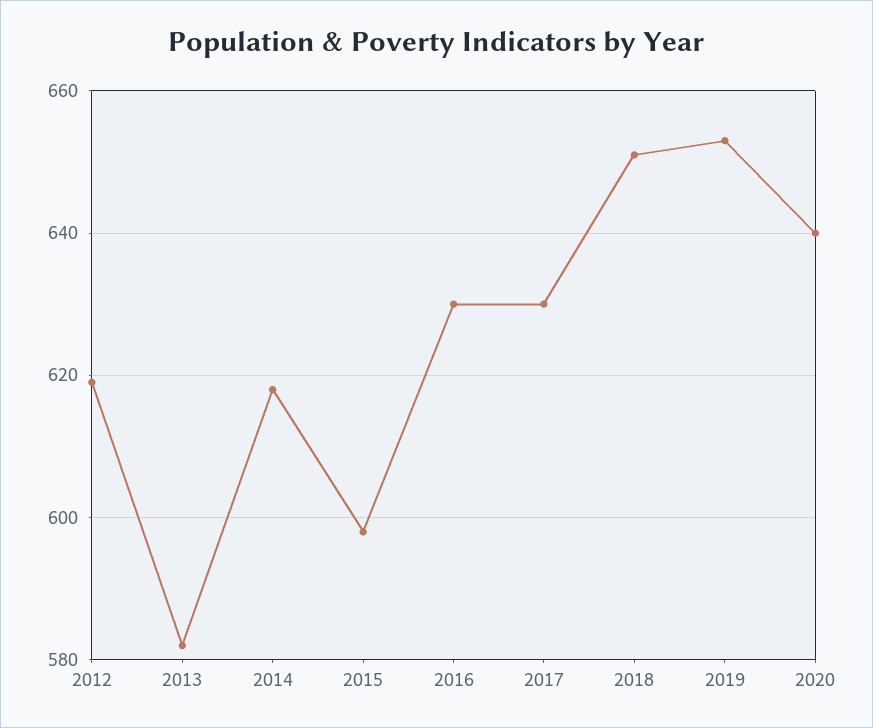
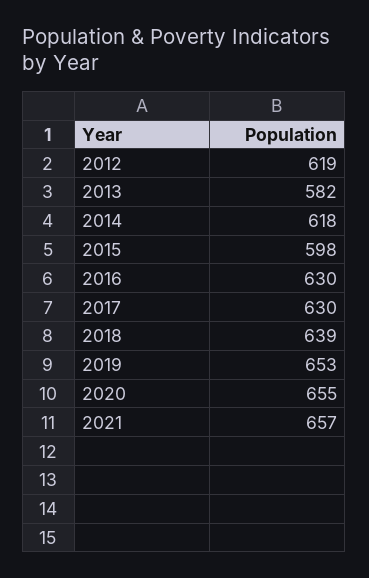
2018: 650 -> 639
2020: 640 -> 655
2021: none -> 657

